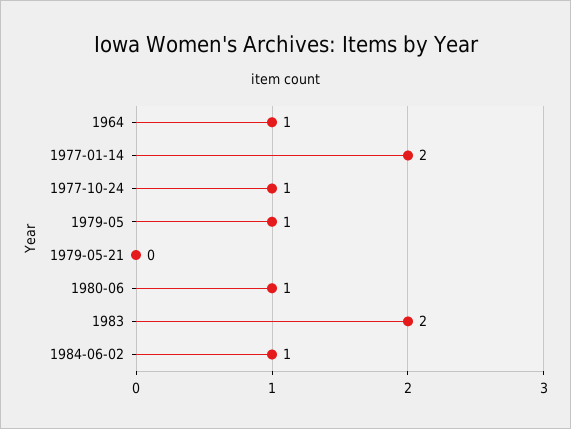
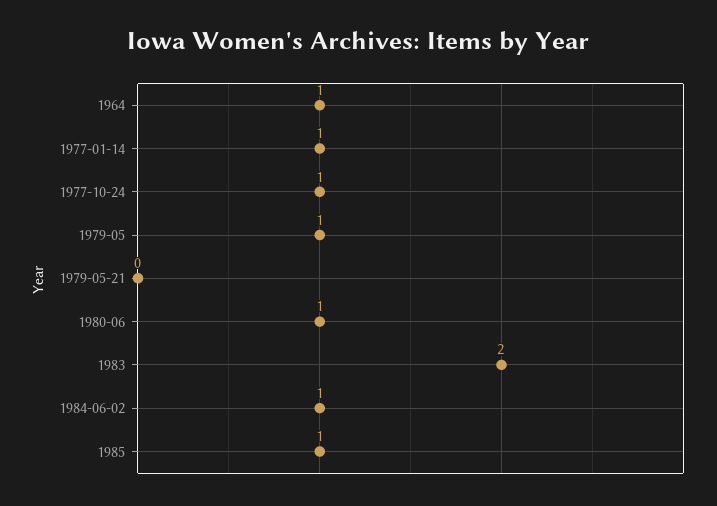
1977-01-14: 2 -> 1
1985: none -> 1

